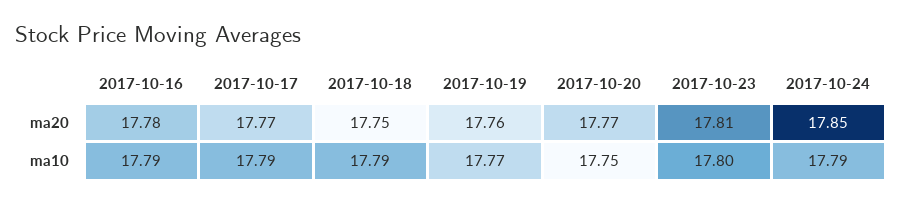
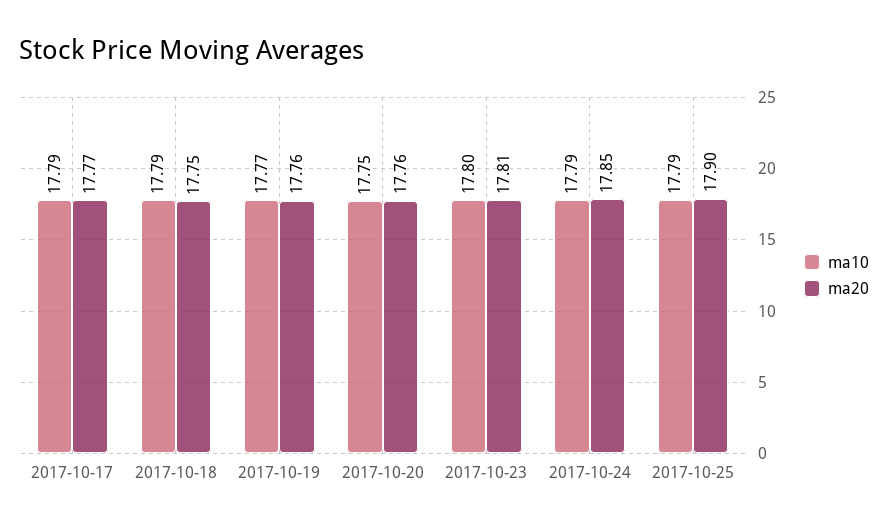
ma20, 2017-10-16: 17.78 -> none
ma20, 2017-10-20: 17.77 -> 17.76
ma10, 2017-10-16: 17.79 -> none
ma10, 2017-10-25: none -> 17.79
ma20, 2017-10-25: none -> 17.9

